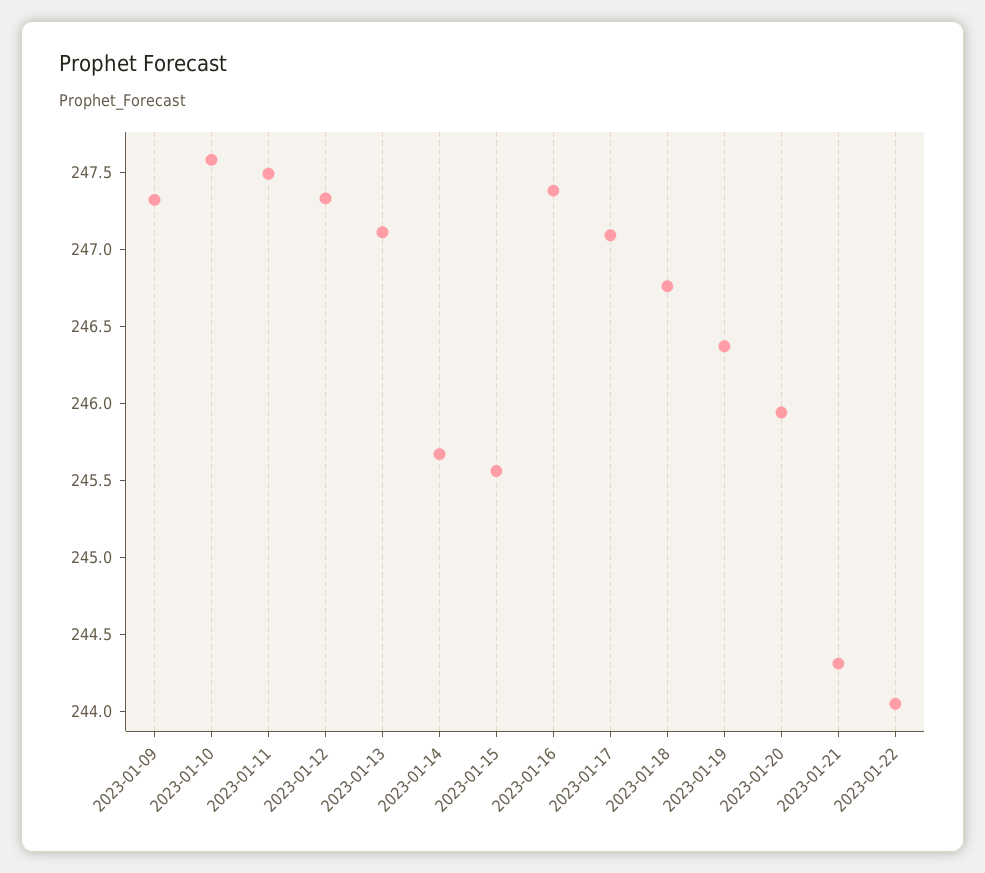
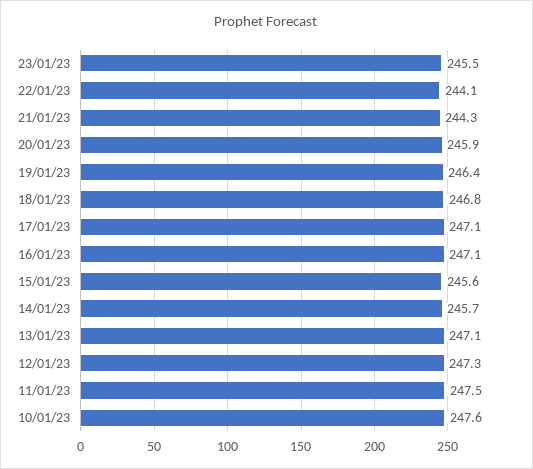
2023-01-09: 247.3 -> none
2023-01-16: 247.4 -> 247.1
23/01/23: none -> 245.5

